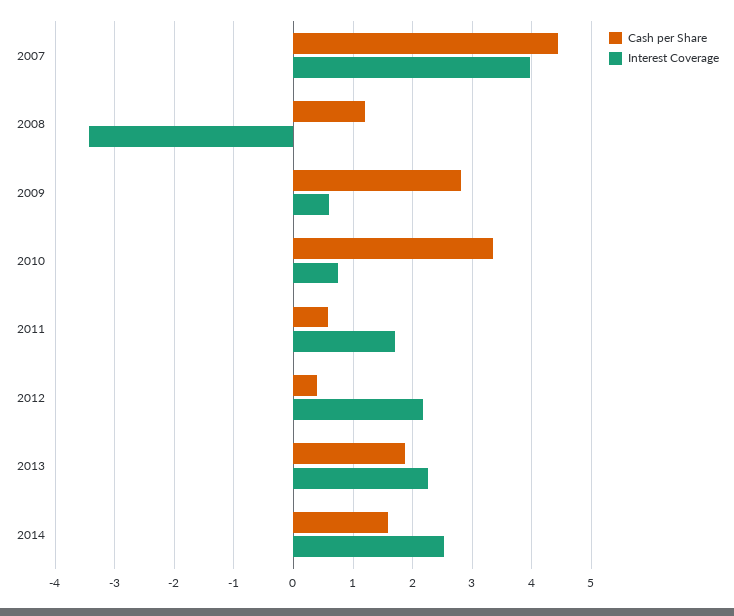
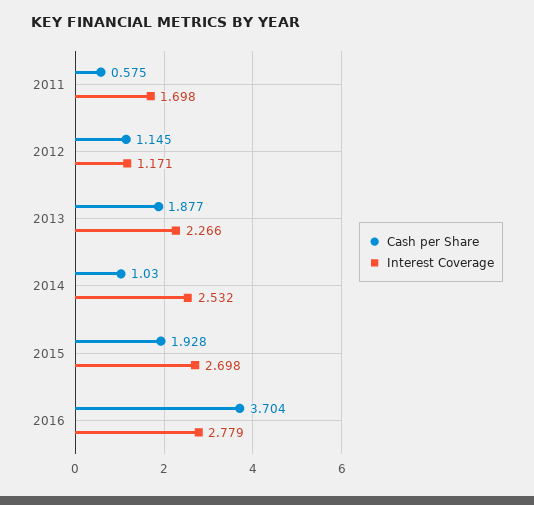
Cash per Share, 2007: 4.4 -> none
Interest Coverage, 2007: 4 -> none
Cash per Share, 2008: 1.2 -> none
Interest Coverage, 2008: -3.4 -> none
Cash per Share, 2009: 2.8 -> none
Interest Coverage, 2009: 0.6 -> none
Cash per Share, 2010: 3.4 -> none
Interest Coverage, 2010: 0.8 -> none
Cash per Share, 2012: 0.4 -> 1.145
Interest Coverage, 2012: 2.2 -> 1.171
Cash per Share, 2014: 1.6 -> 1.03
Cash per Share, 2015: none -> 1.928
Interest Coverage, 2015: none -> 2.698
Cash per Share, 2016: none -> 3.704
Interest Coverage, 2016: none -> 2.779

